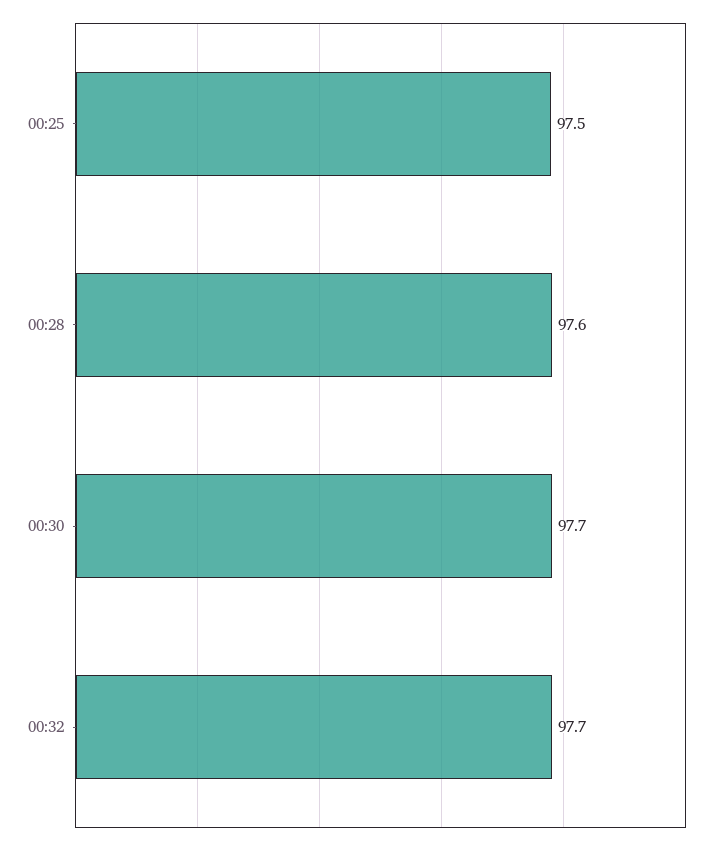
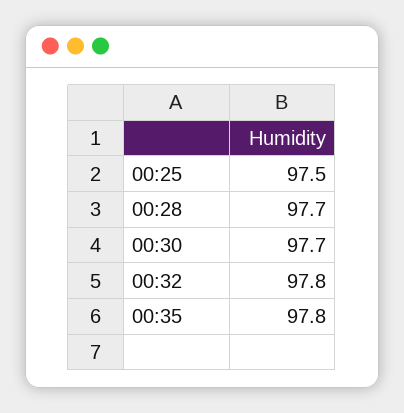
00:28: 97.6 -> 97.7
00:32: 97.7 -> 97.8
00:35: none -> 97.8

